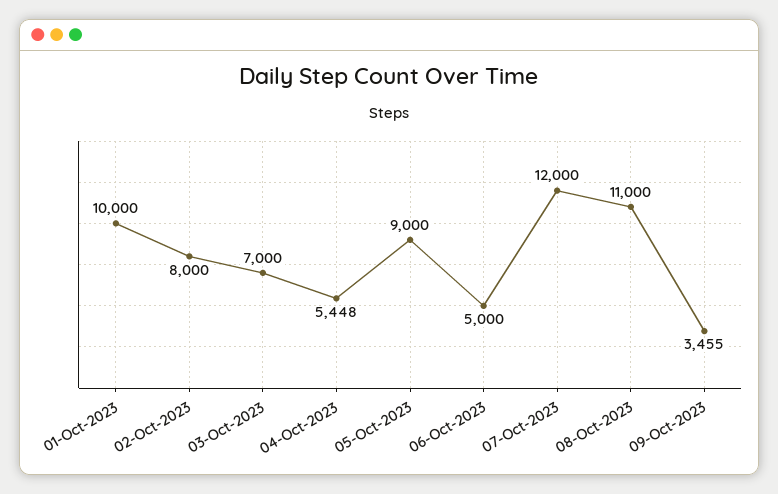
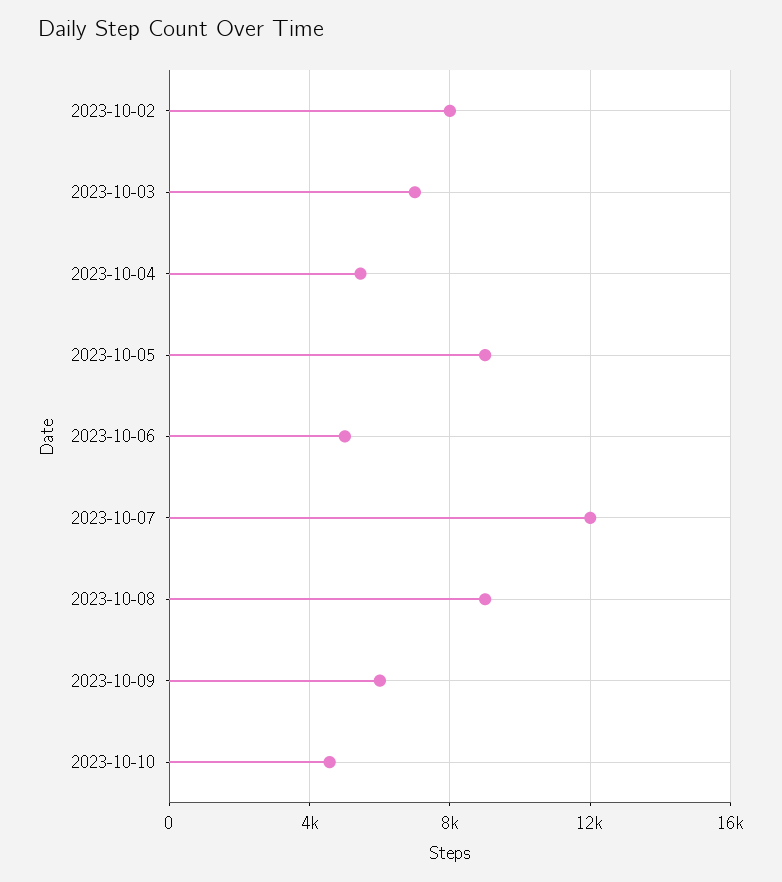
01-Oct-2023: 10000 -> none
08-Oct-2023: 11000 -> 9000
09-Oct-2023: 3455 -> 6000
2023-10-10: none -> 4500

